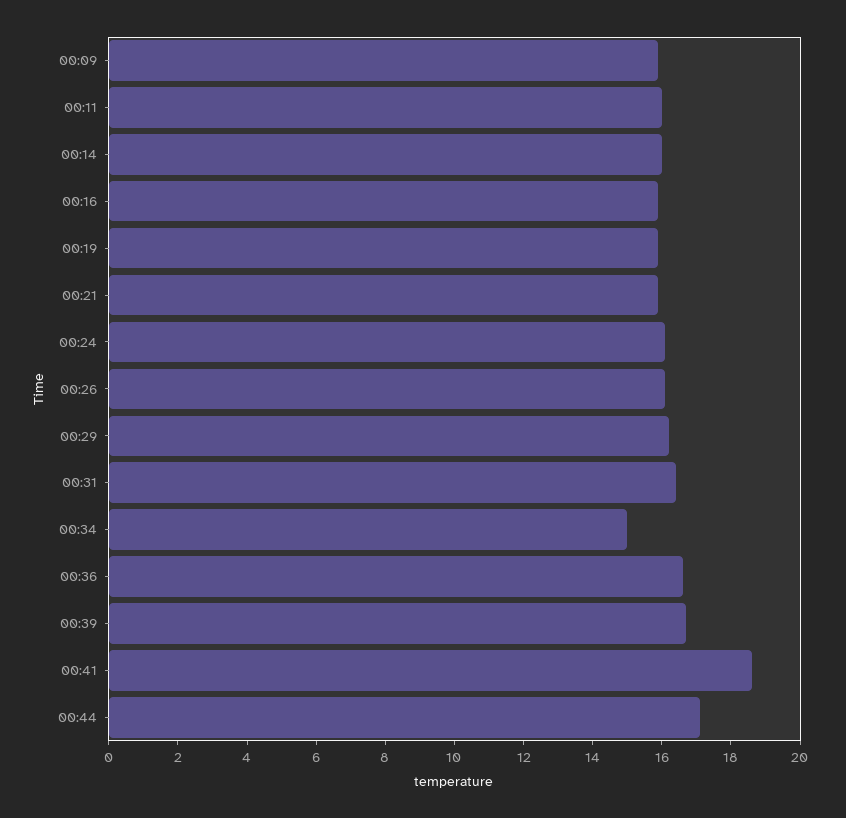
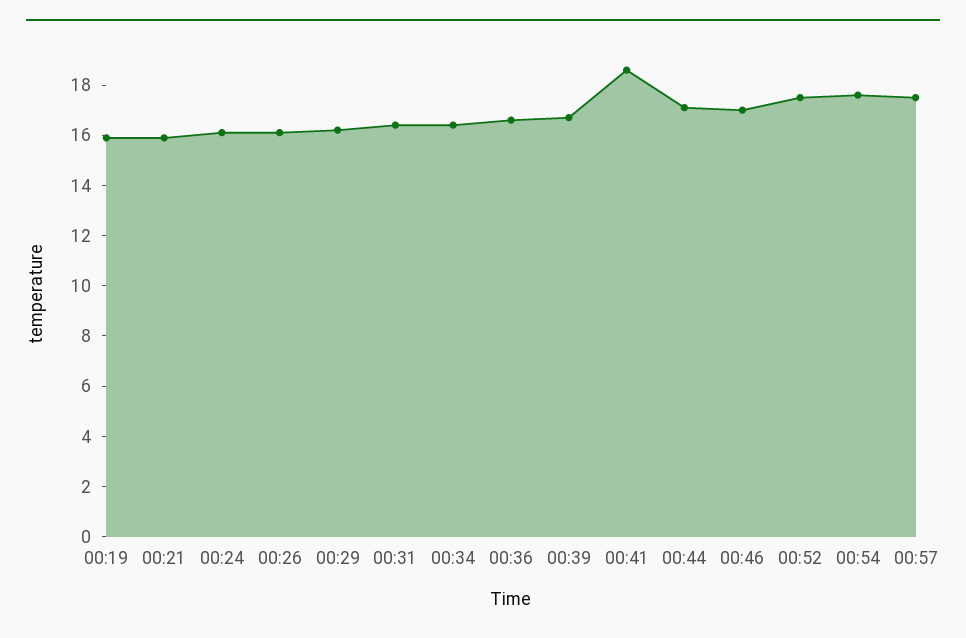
00:09: 16 -> none
00:11: 16 -> none
00:14: 16 -> none
00:16: 16 -> none
00:34: 15 -> 16.5
00:46: none -> 17
00:52: none -> 17.5
00:54: none -> 17.5
00:57: none -> 17.5

